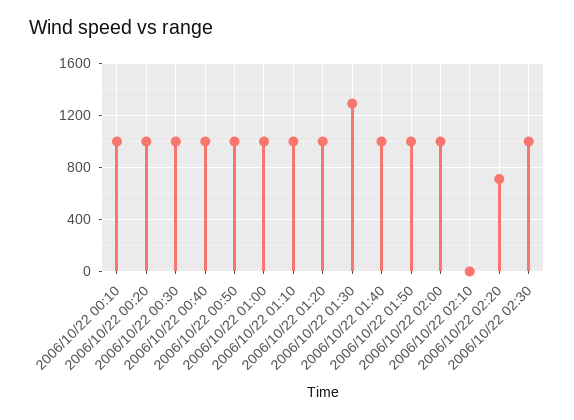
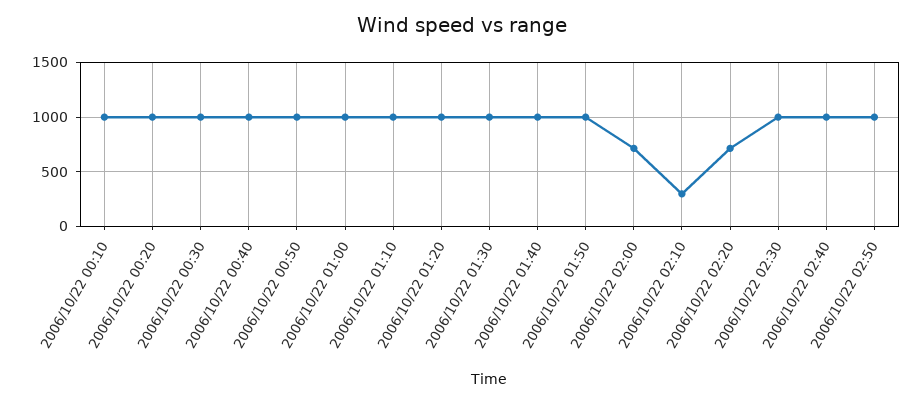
2006/10/22 01:30: 1300 -> 1000
2006/10/22 02:00: 1000 -> 700
2006/10/22 02:10: 0 -> 300
2006/10/22 02:40: none -> 1000
2006/10/22 02:50: none -> 1000

